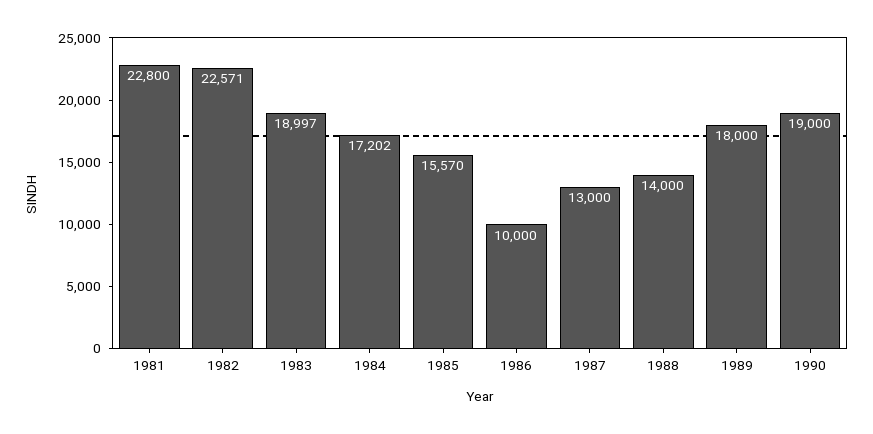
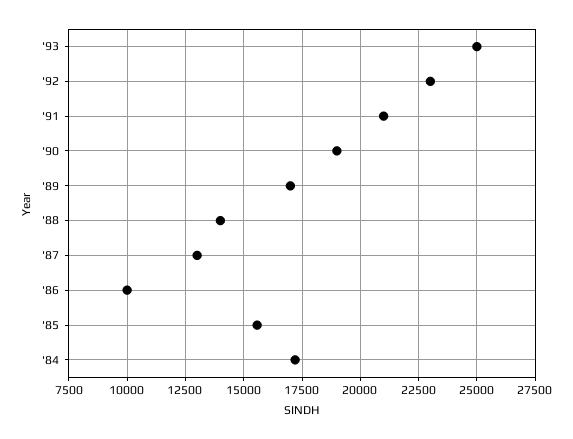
1981: 22800 -> none
1982: 22571 -> none
1983: 18997 -> none
1989: 18000 -> 17000
'93: none -> 25000
'92: none -> 23000
'91: none -> 21000

